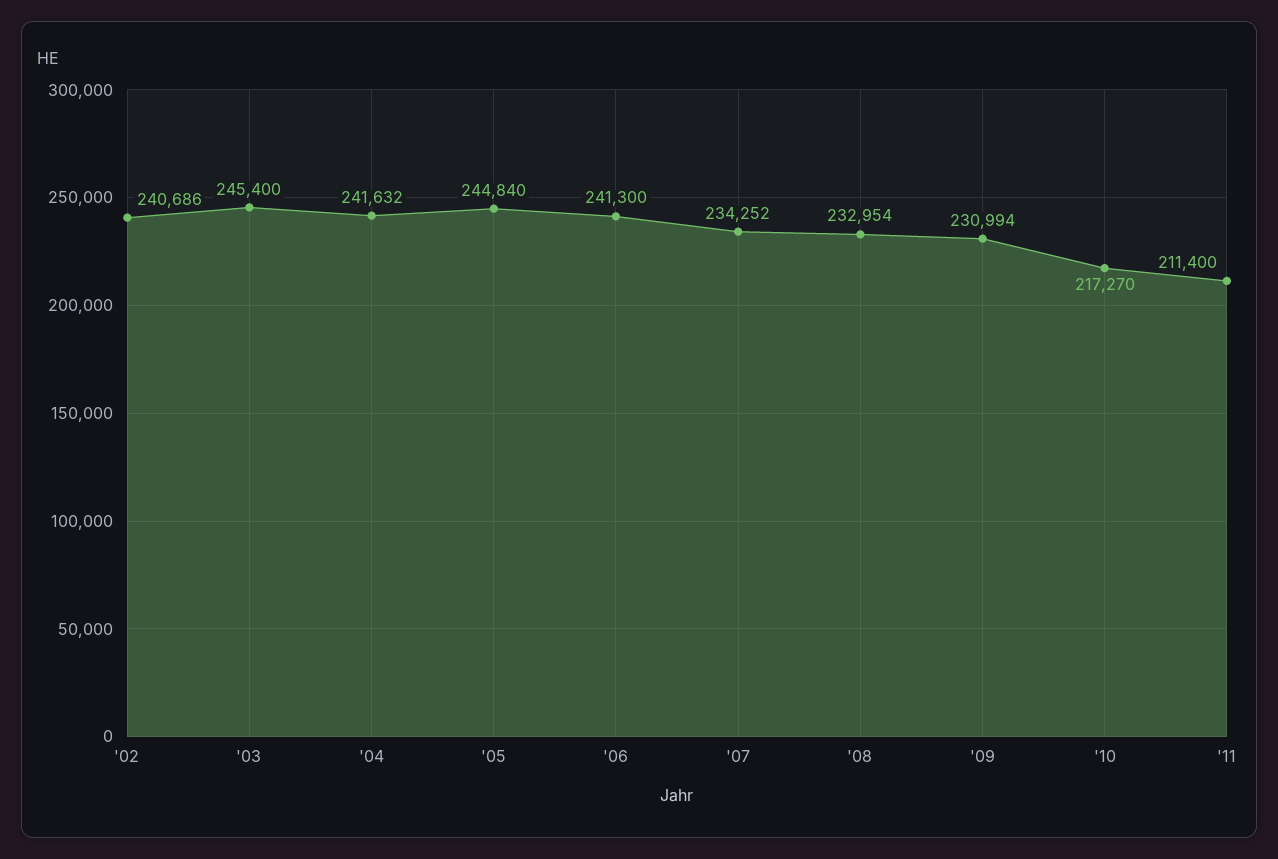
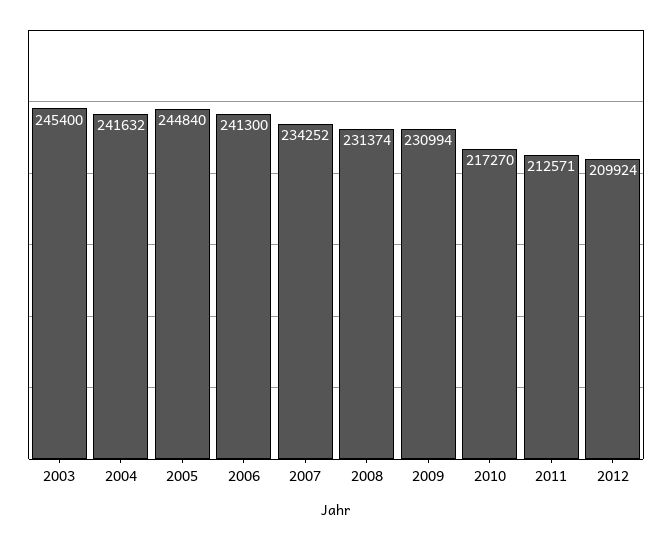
'02: 240686 -> none
'08: 232954 -> 231374
'11: 211400 -> 212571
2012: none -> 209924

